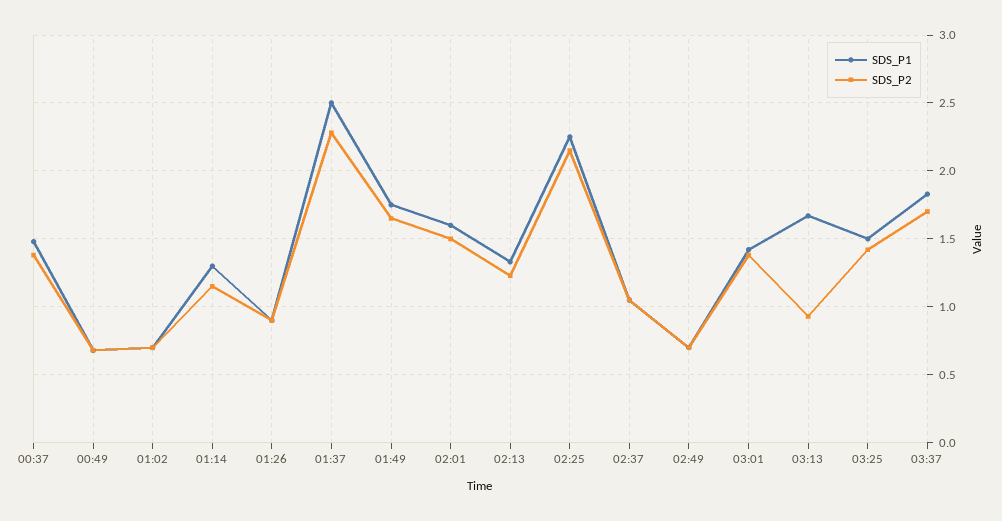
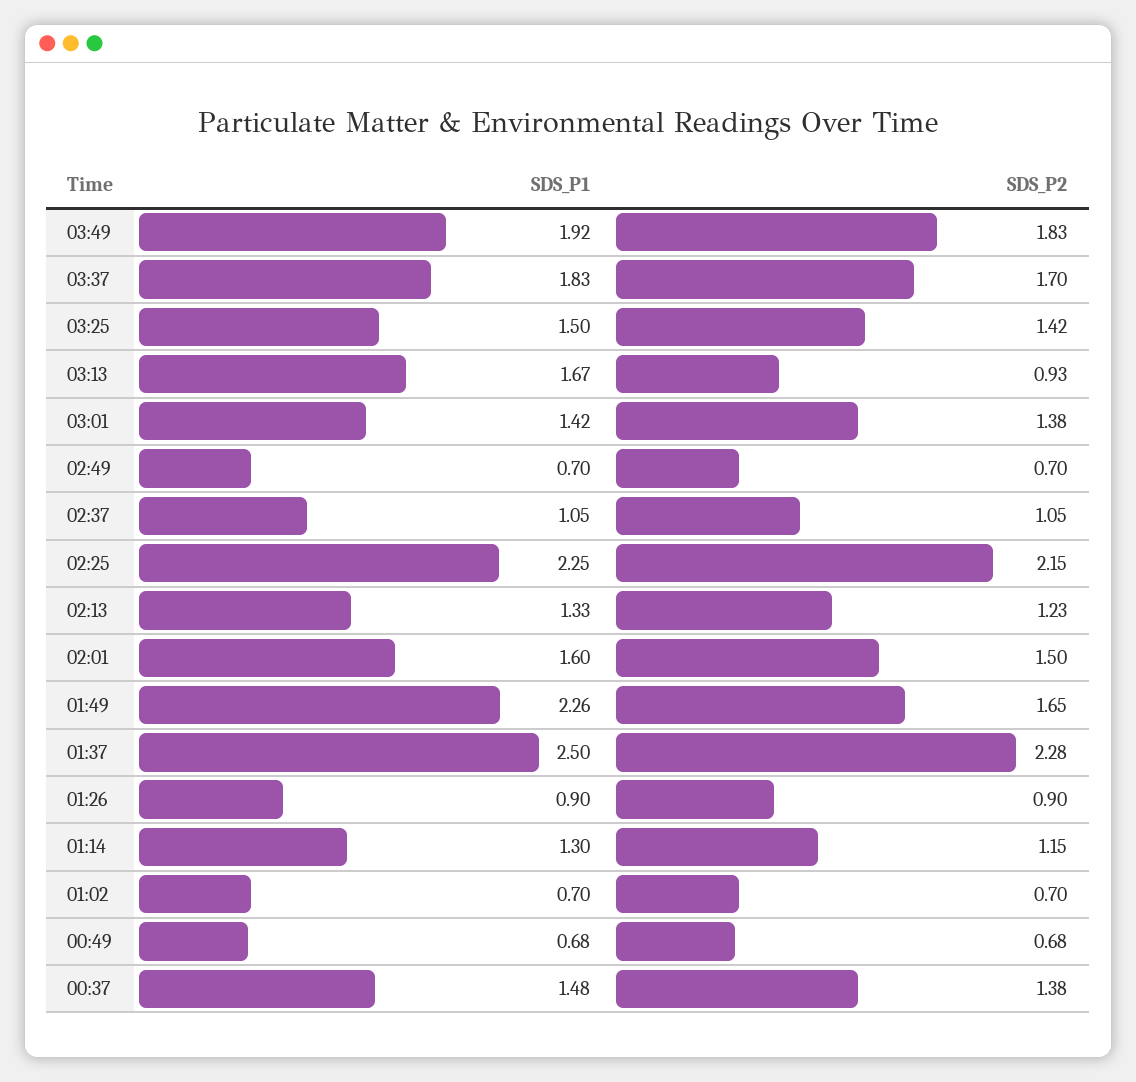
SDS_P1, 01:49: 1.75 -> 2.26
SDS_P1, 03:49: none -> 1.92
SDS_P2, 03:49: none -> 1.83

